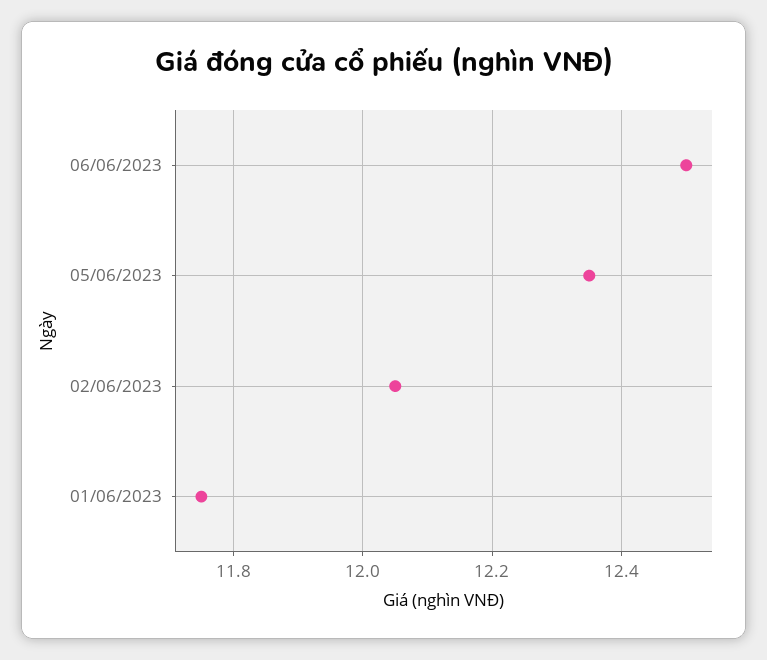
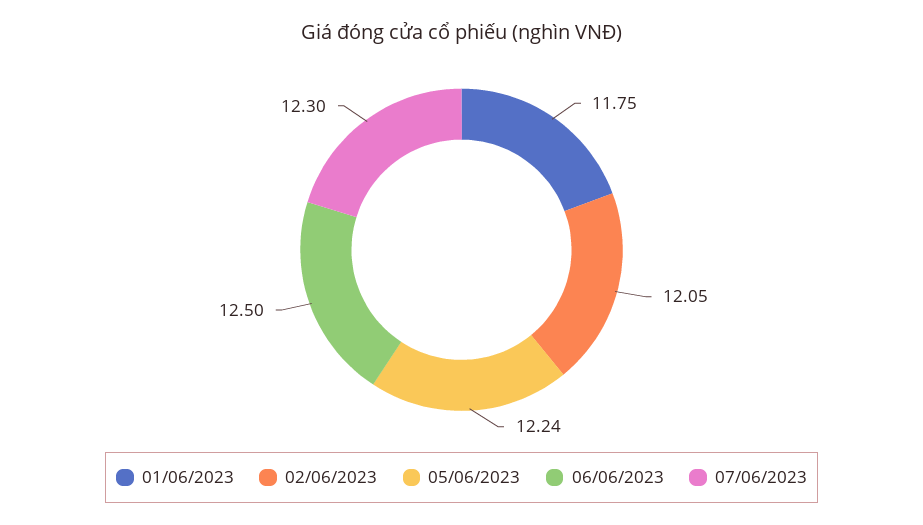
05/06/2023: 12.35 -> 12.24
07/06/2023: none -> 12.3

